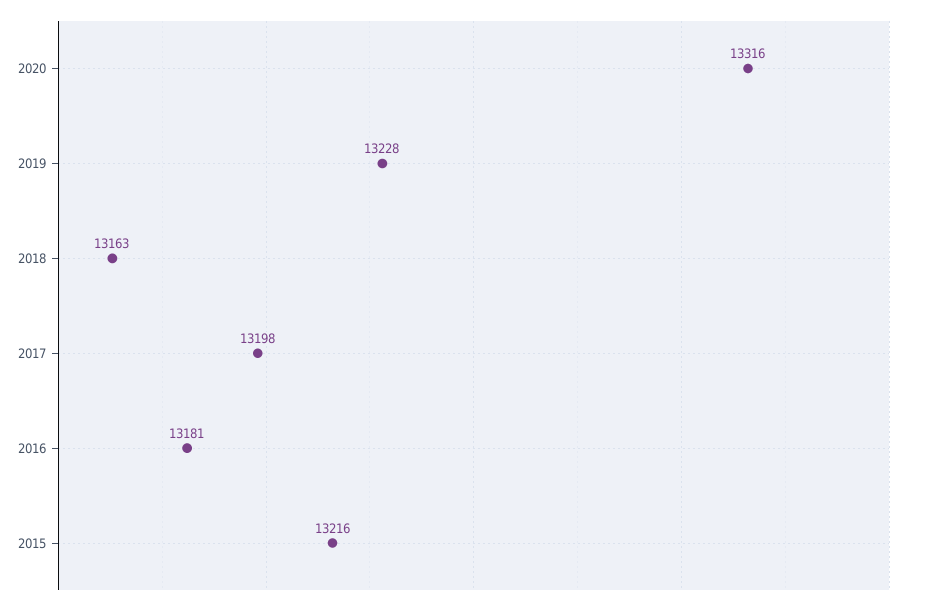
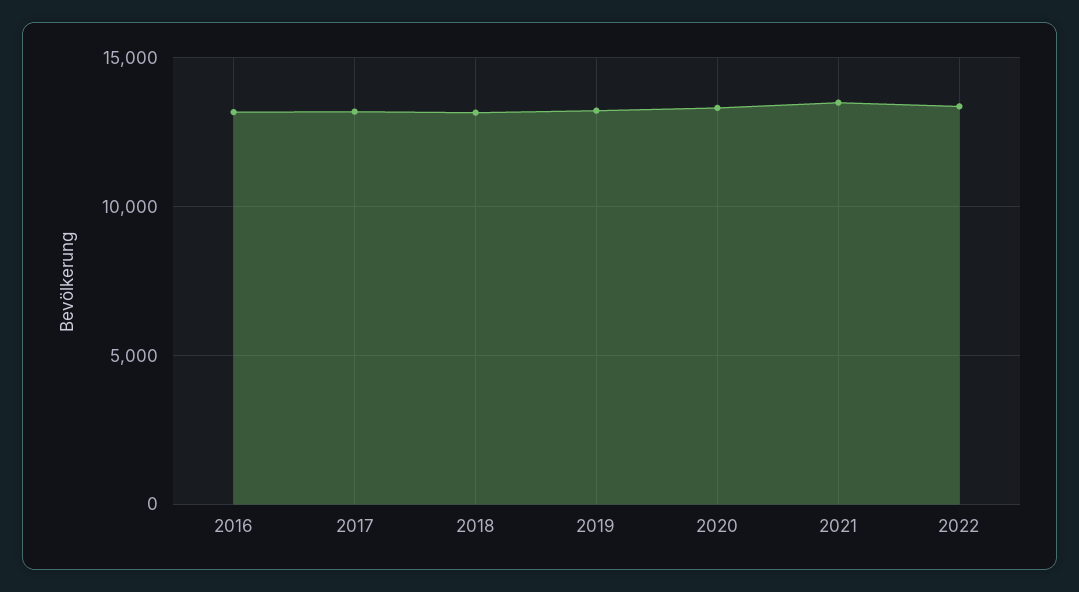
2015: 13216 -> none
2021: none -> 13500
2022: none -> 13500

